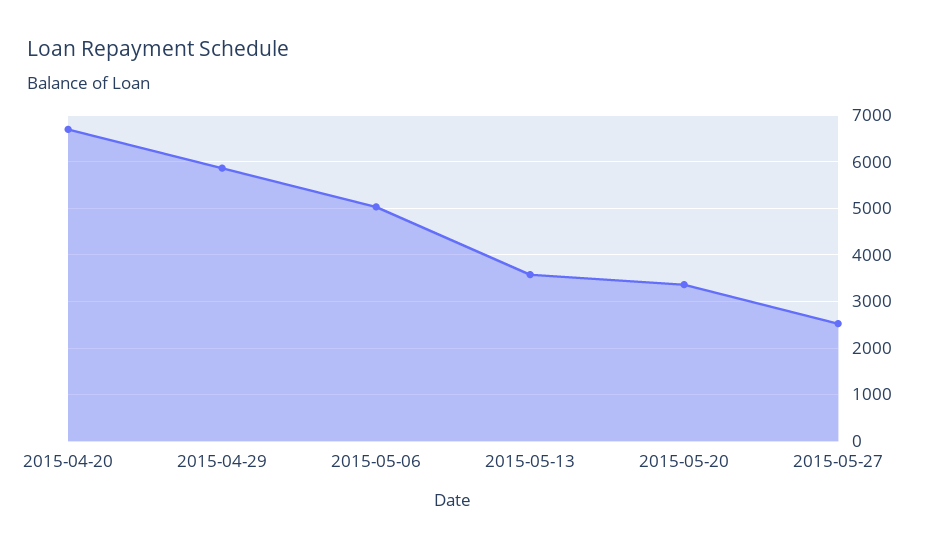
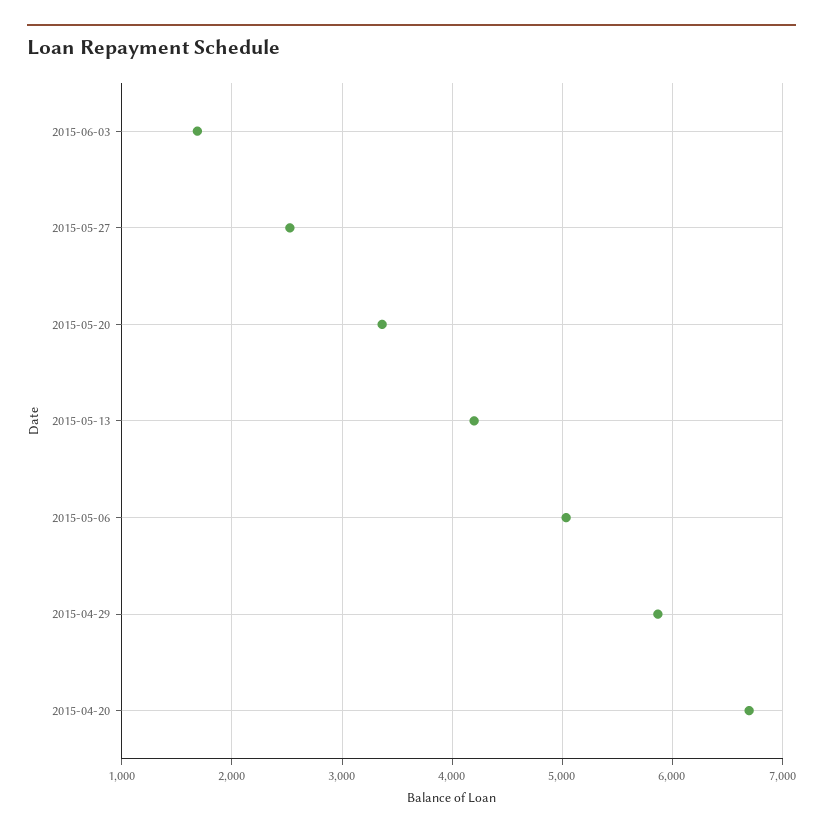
2015-05-13: 3600 -> 4200
2015-06-03: none -> 1700

